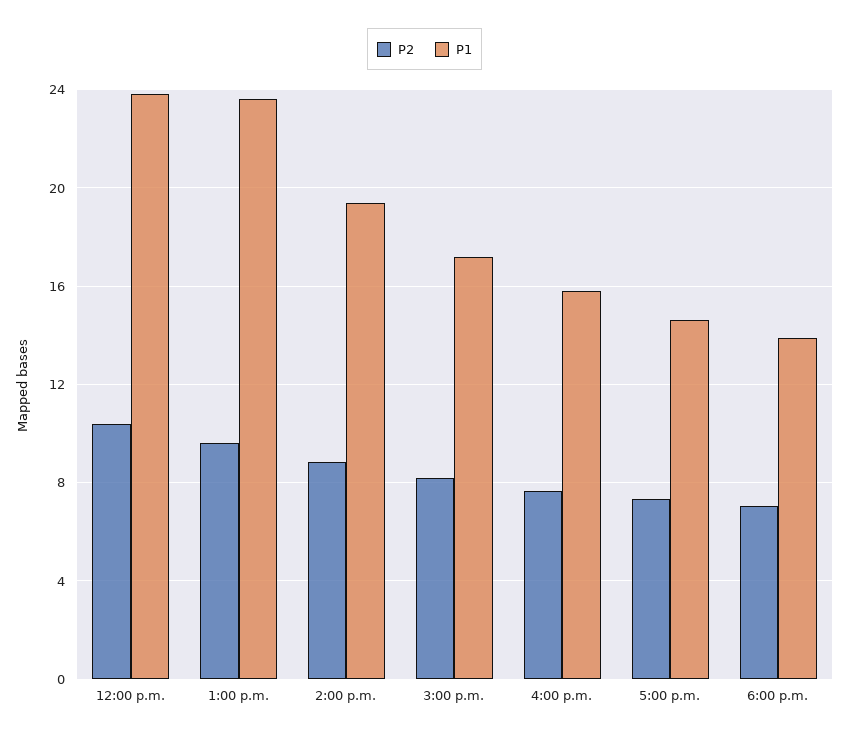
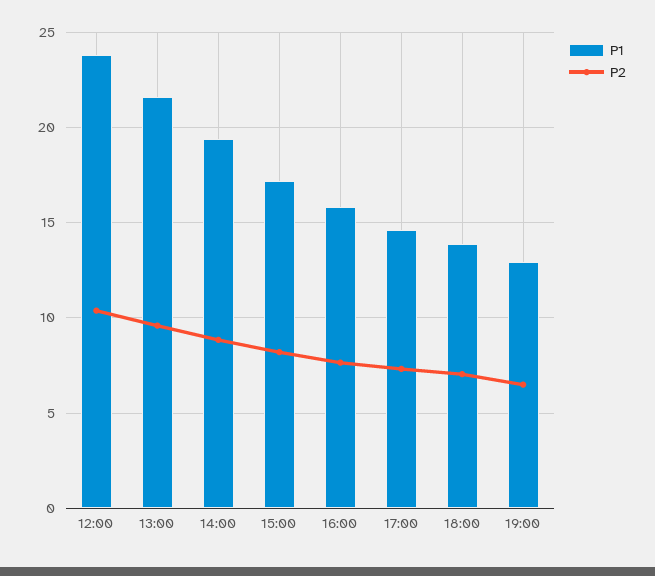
P1, 1:00 p.m.: 23.5 -> 21.5
P1, 19:00: none -> 13
P2, 19:00: none -> 6.5

